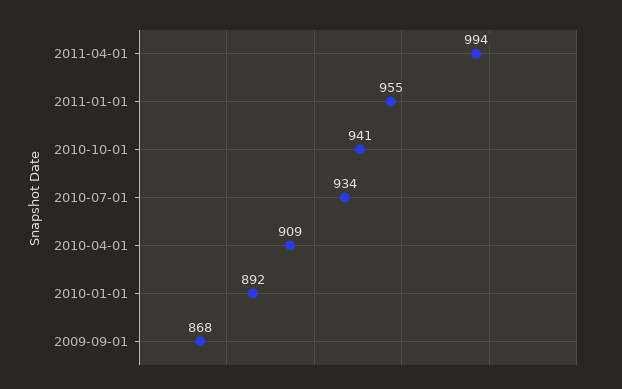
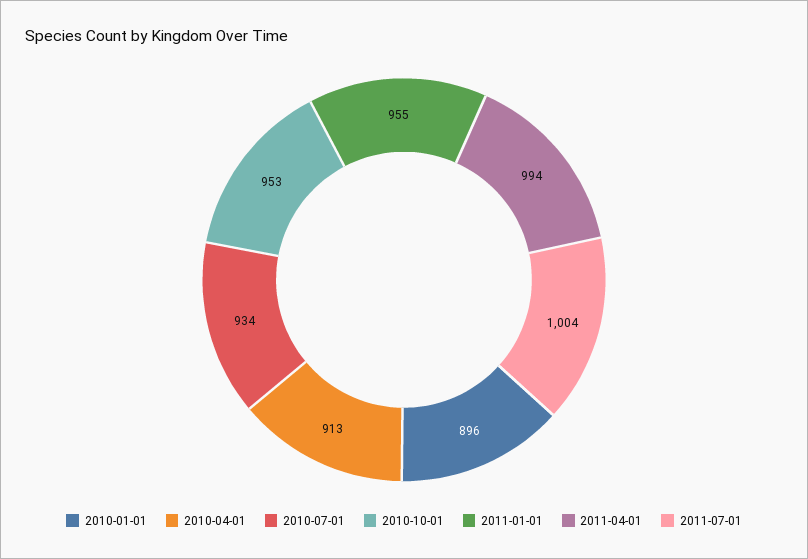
2010-10-01: 941 -> 953
2010-04-01: 909 -> 913
2010-01-01: 892 -> 896
2009-09-01: 868 -> none
2011-07-01: none -> 1004

